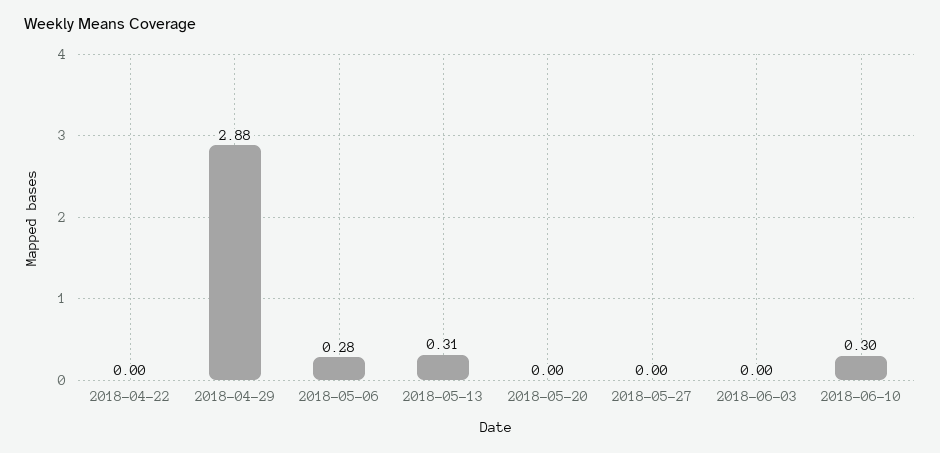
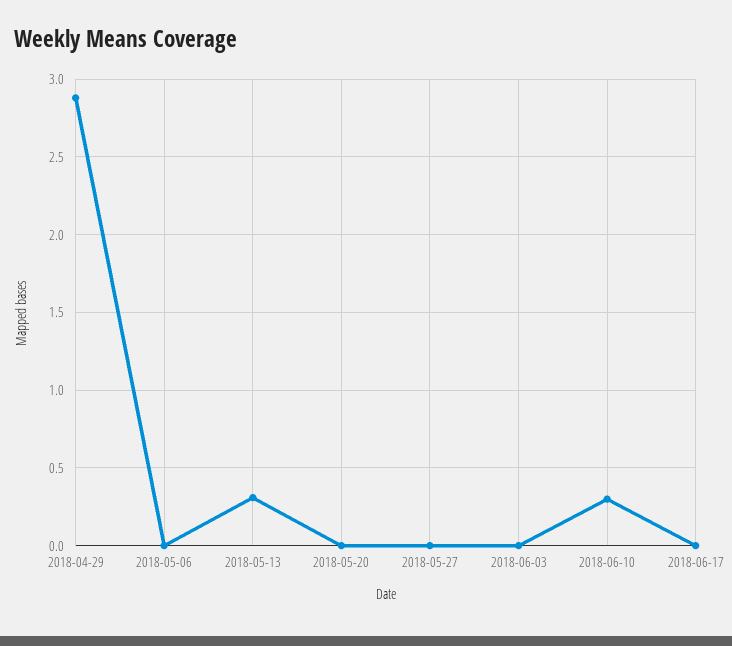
2018-04-22: 0 -> none
2018-05-06: 0.28 -> 0
2018-06-17: none -> 0

